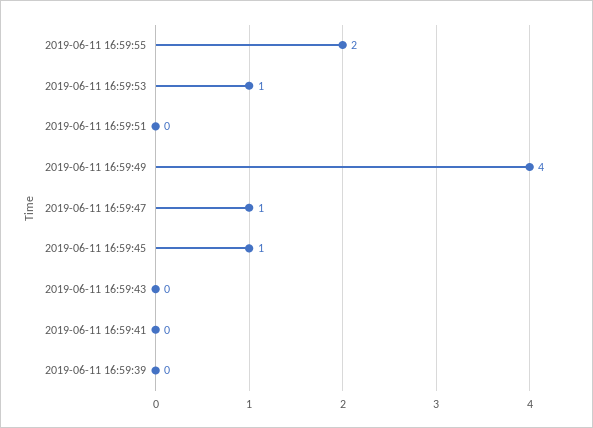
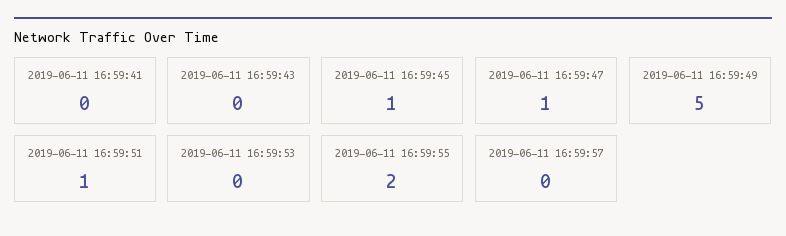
2019-06-11 16:59:53: 1 -> 0
2019-06-11 16:59:51: 0 -> 1
2019-06-11 16:59:49: 4 -> 5
2019-06-11 16:59:39: 0 -> none
2019-06-11 16:59:57: none -> 0

